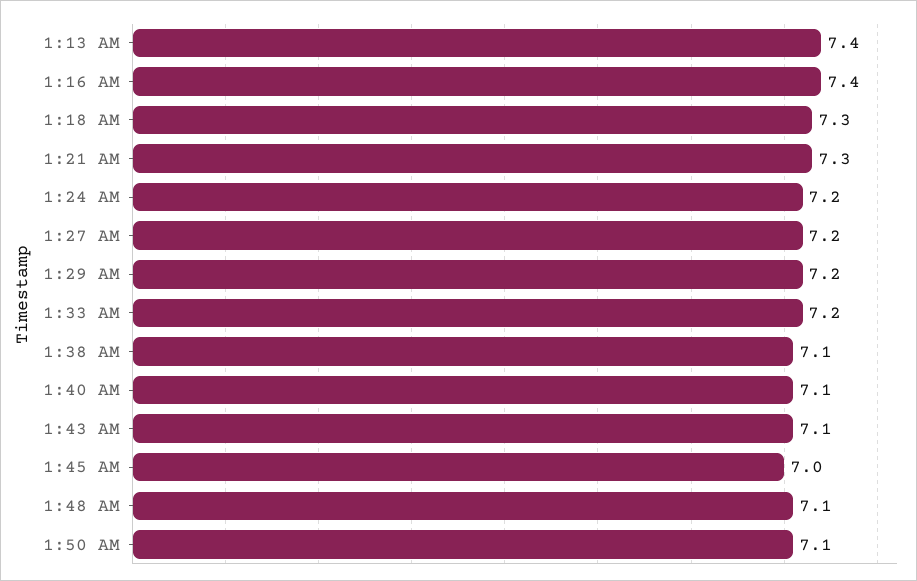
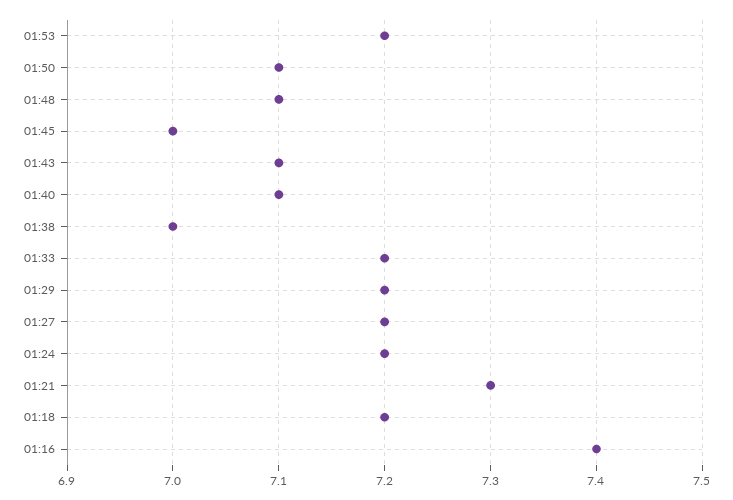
1:13 AM: 7.4 -> none
1:18 AM: 7.3 -> 7.2
1:38 AM: 7.1 -> 7
01:53: none -> 7.2

